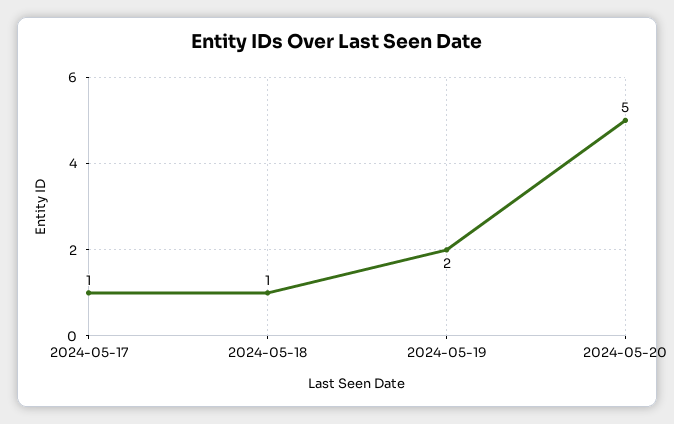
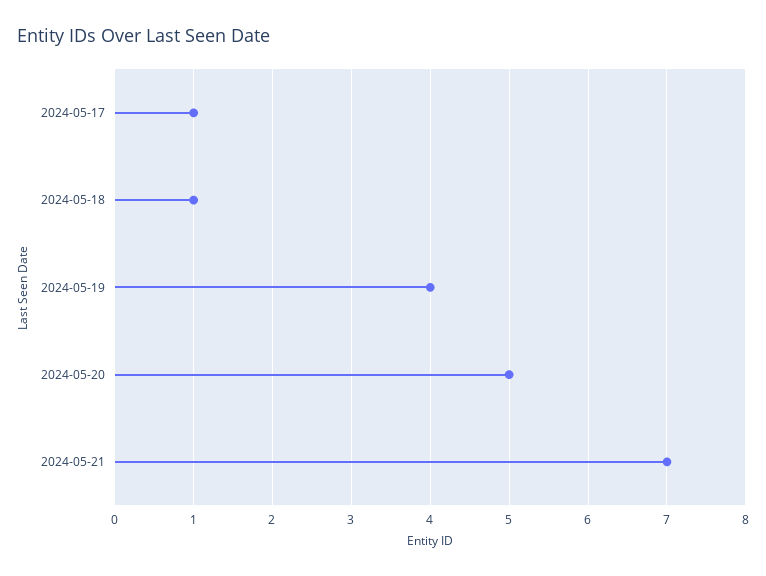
2024-05-19: 2 -> 4
2024-05-21: none -> 7

